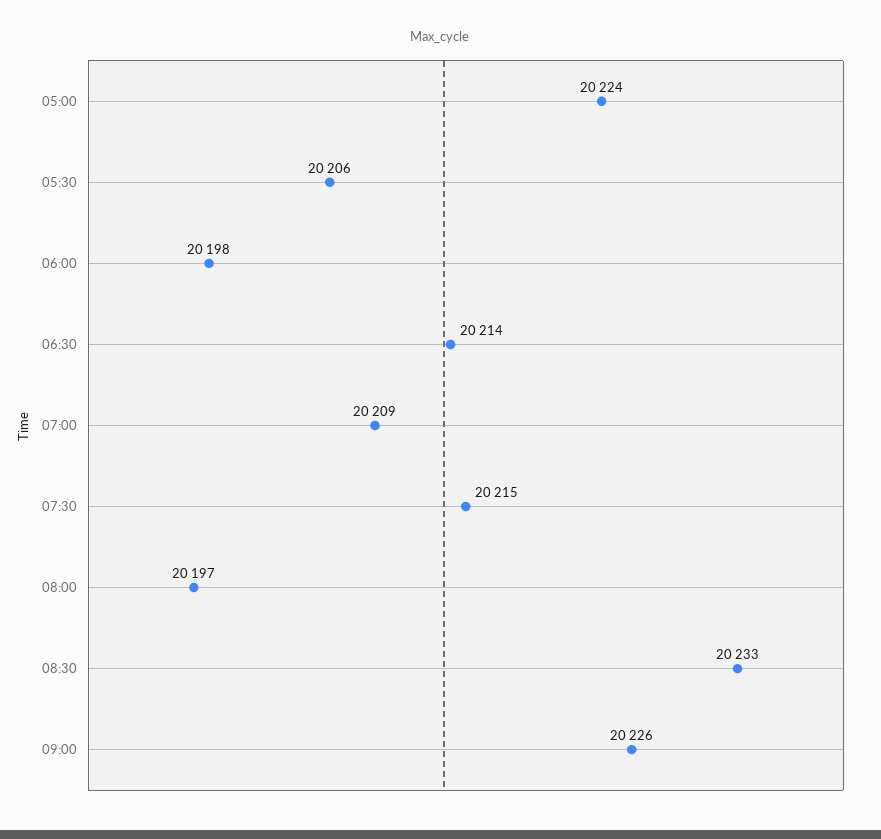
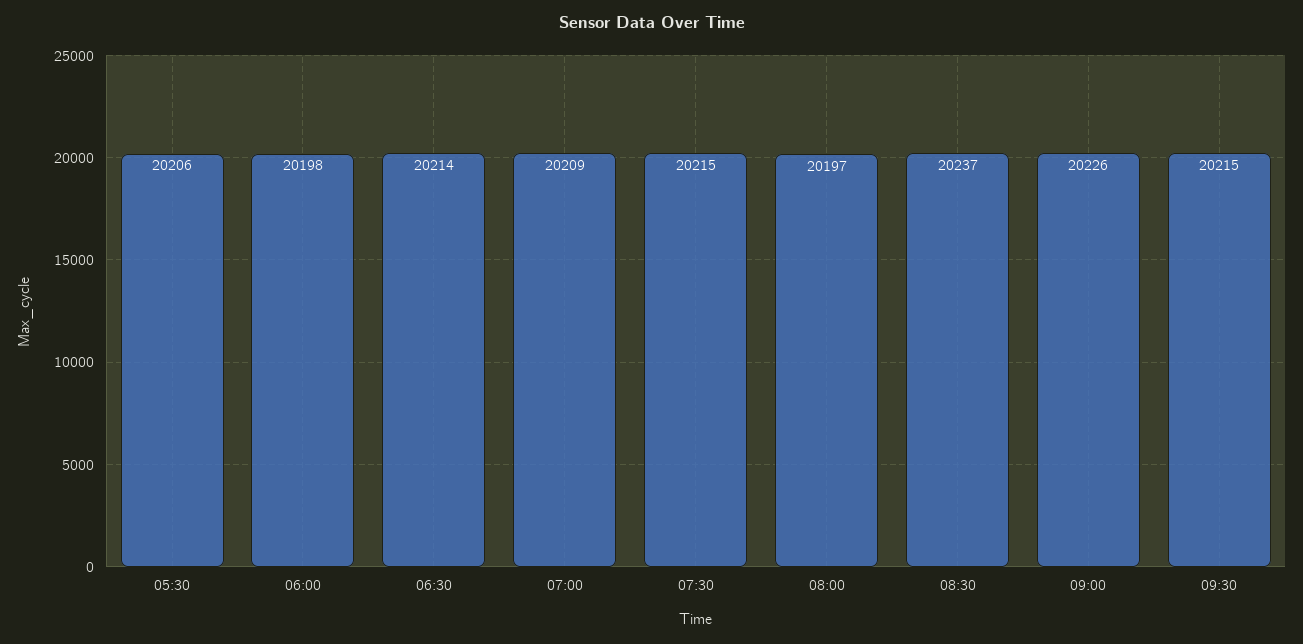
05:00: 20224 -> none
08:30: 20233 -> 20237
09:30: none -> 20215

